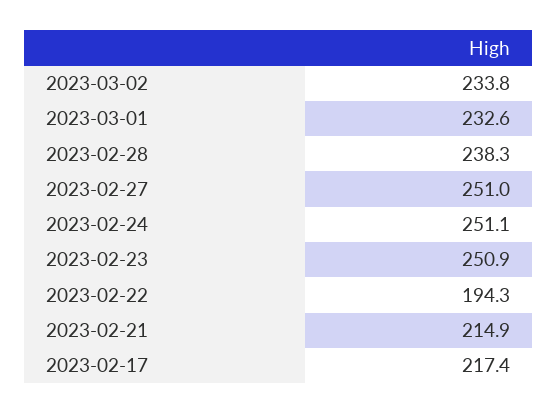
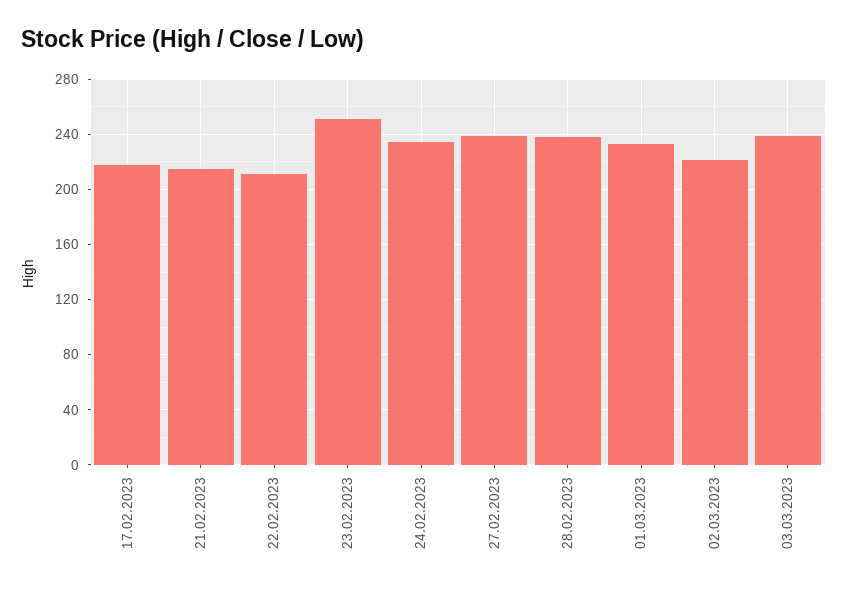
2023-03-02: 233.8 -> 220
2023-02-27: 251 -> 240
2023-02-24: 251.1 -> 235
2023-02-22: 194.3 -> 210
03.03.2023: none -> 240

